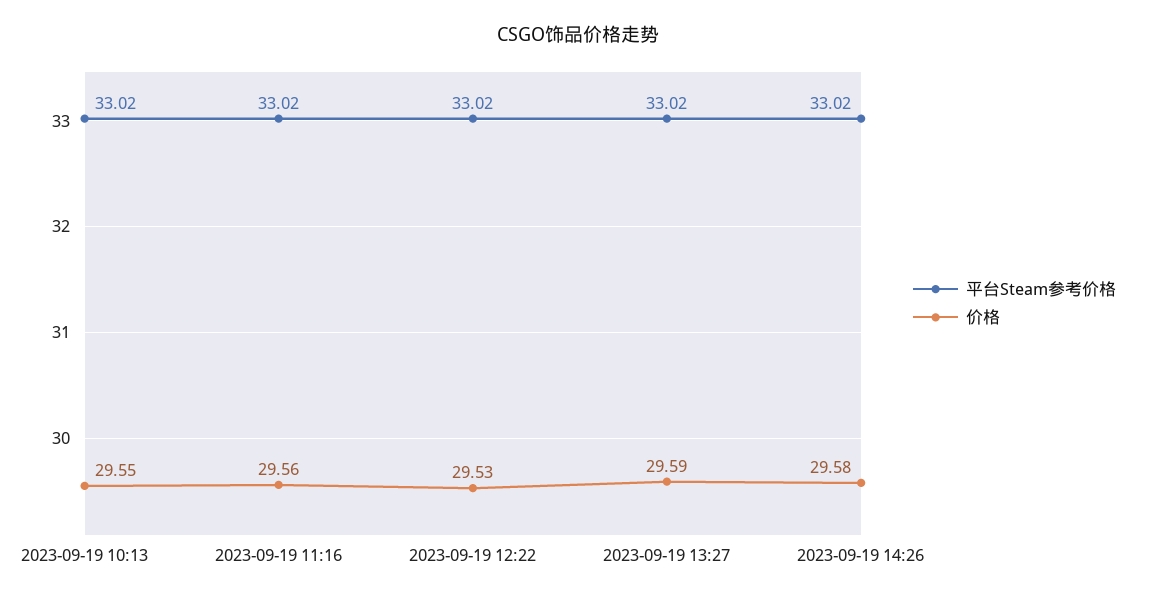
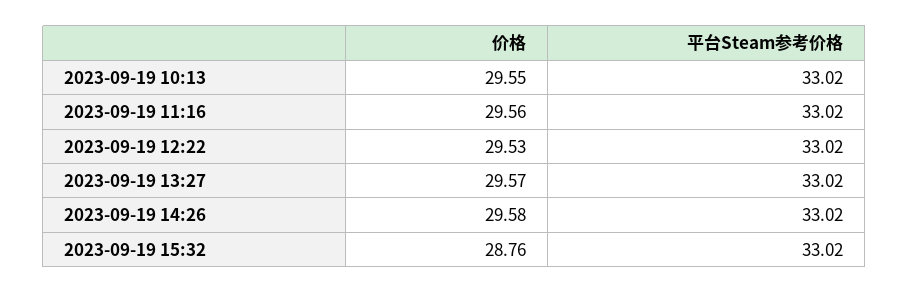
价格, 2023-09-19 13:27: 29.59 -> 29.57
价格, 2023-09-19 15:32: none -> 28.76
平台Steam参考价格, 2023-09-19 15:32: none -> 33.02

